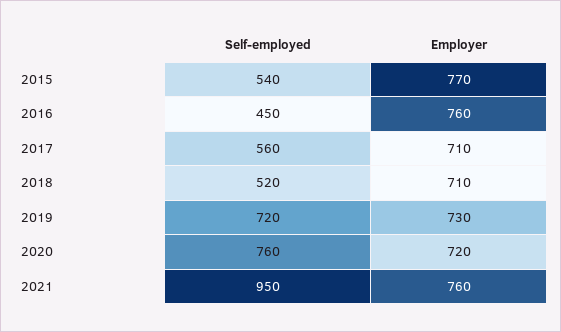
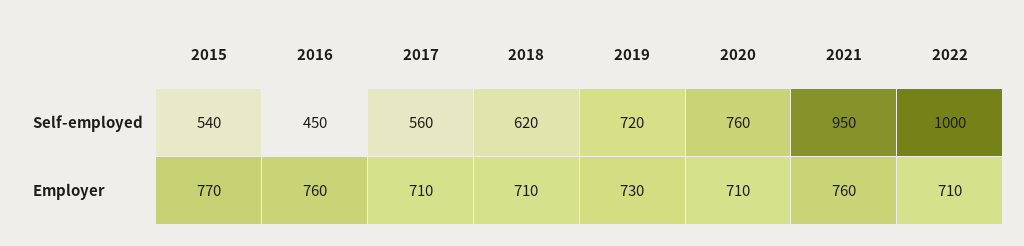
Self-employed, 2018: 520 -> 620
Employer, 2020: 720 -> 710
Self-employed, 2022: none -> 1000
Employer, 2022: none -> 710

